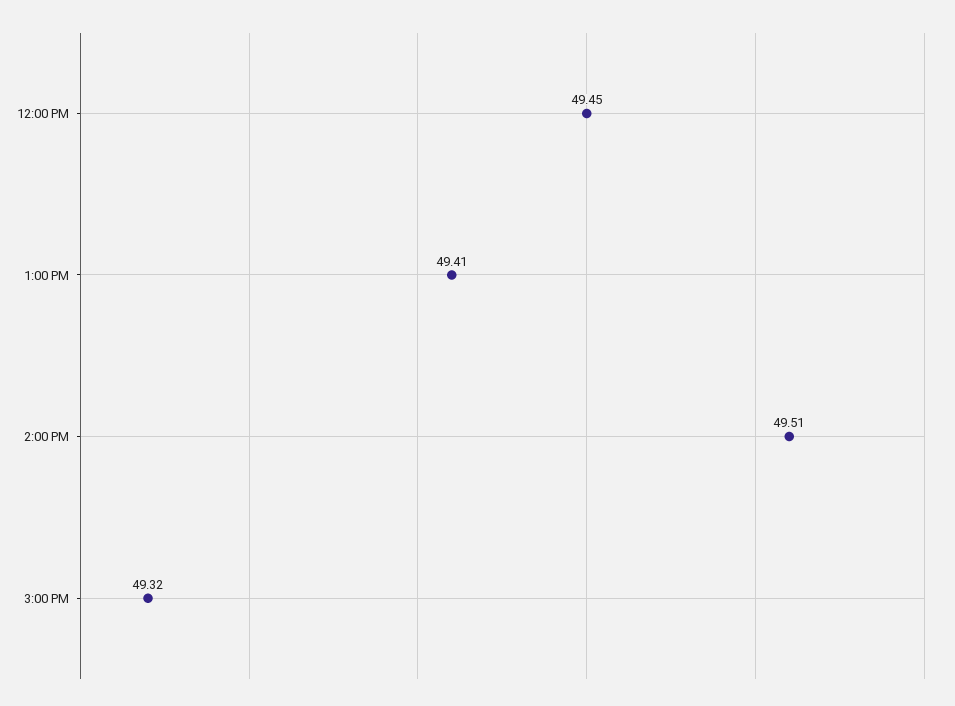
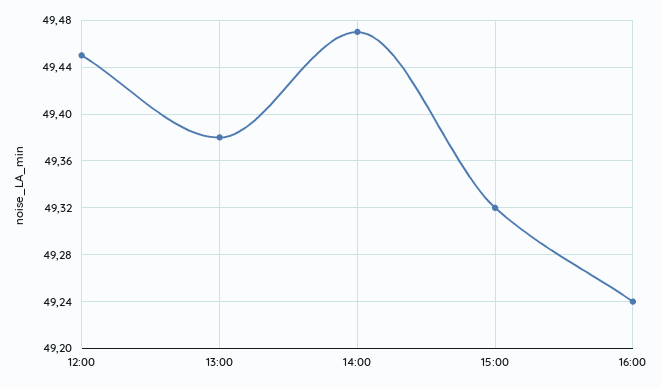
1:00 PM: 49.41 -> 49.38
2:00 PM: 49.51 -> 49.47
16:00: none -> 49.24

